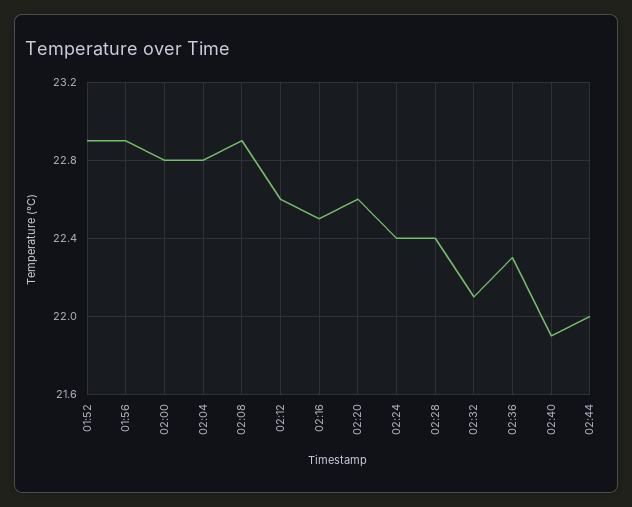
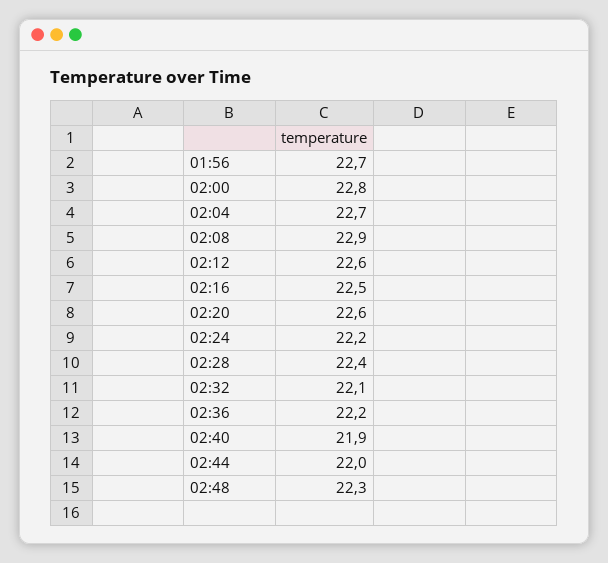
01:52: 22.9 -> none
01:56: 22.9 -> 22.7
02:04: 22.8 -> 22.7
02:24: 22.4 -> 22.2
02:36: 22.3 -> 22.2
02:48: none -> 22.3

